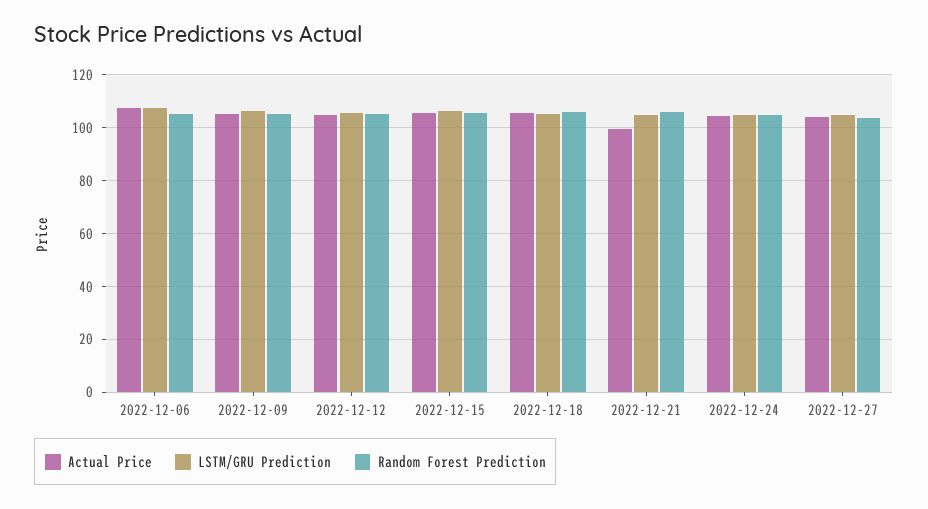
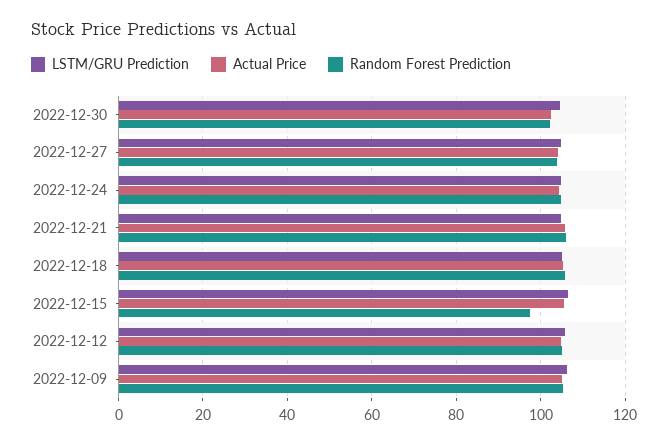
Actual Price, 2022-12-06: 107.5 -> none
LSTM/GRU Prediction, 2022-12-06: 107.5 -> none
Random Forest Prediction, 2022-12-06: 105 -> none
Random Forest Prediction, 2022-12-15: 105 -> 98
Actual Price, 2022-12-21: 100 -> 106
LSTM/GRU Prediction, 2022-12-30: none -> 104
Actual Price, 2022-12-30: none -> 102
Random Forest Prediction, 2022-12-30: none -> 102

